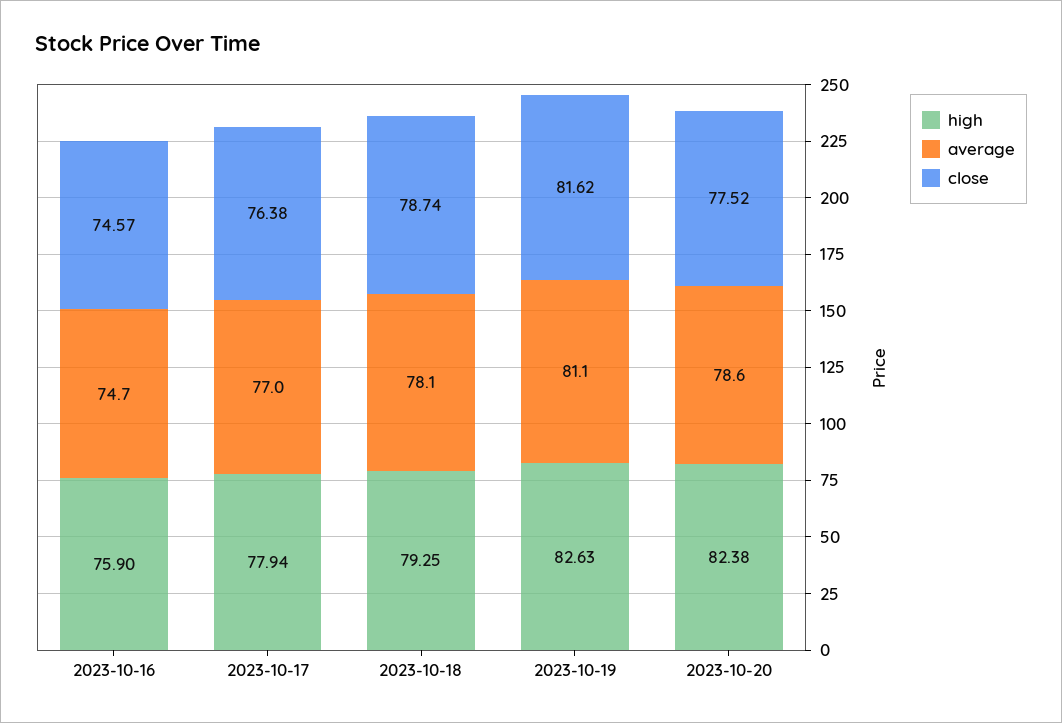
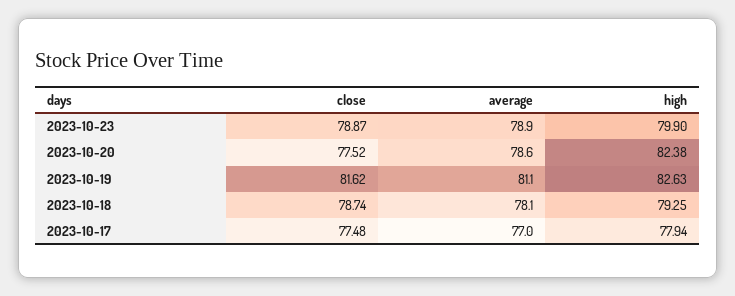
high, 2023-10-16: 75.9 -> none
average, 2023-10-16: 74.7 -> none
close, 2023-10-16: 74.57 -> none
close, 2023-10-17: 76.38 -> 77.48
close, 2023-10-23: none -> 78.87
average, 2023-10-23: none -> 78.9
high, 2023-10-23: none -> 79.9

